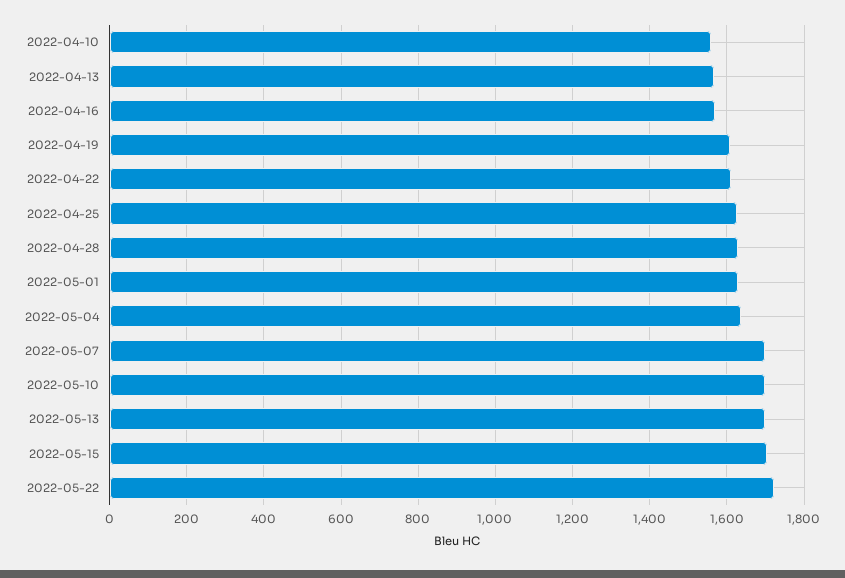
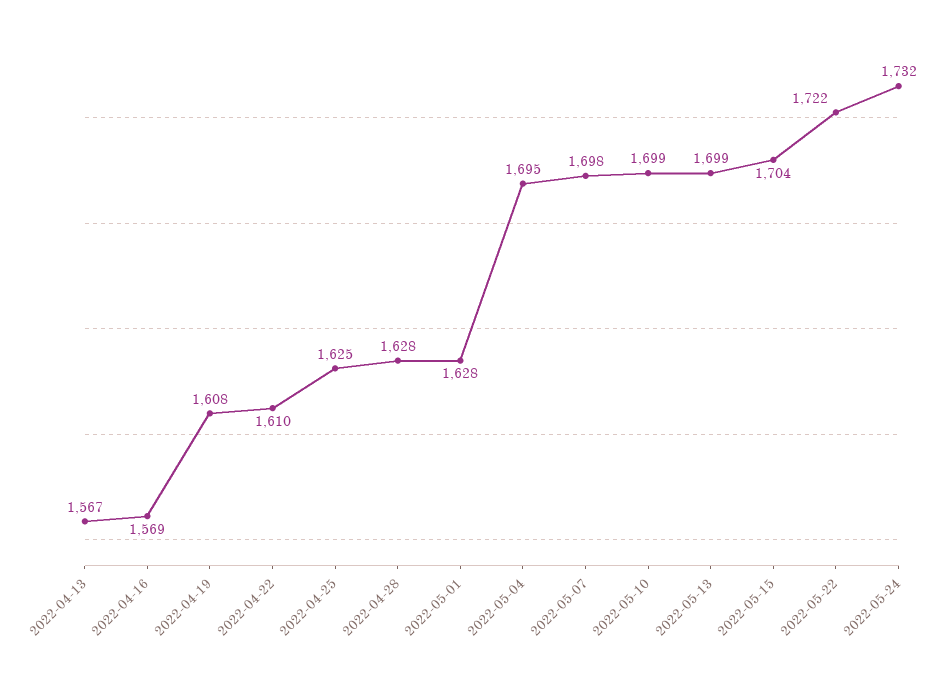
2022-04-10: 1560 -> none
2022-05-04: 1640 -> 1695
2022-05-24: none -> 1732

